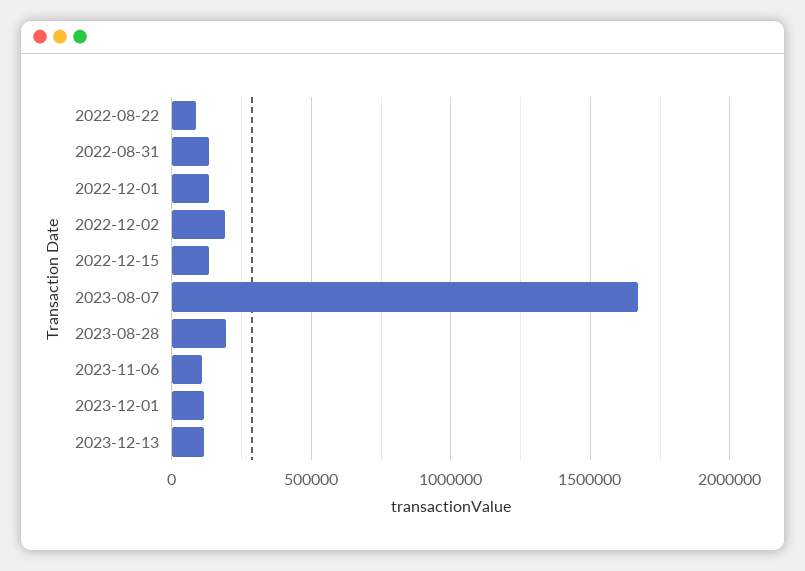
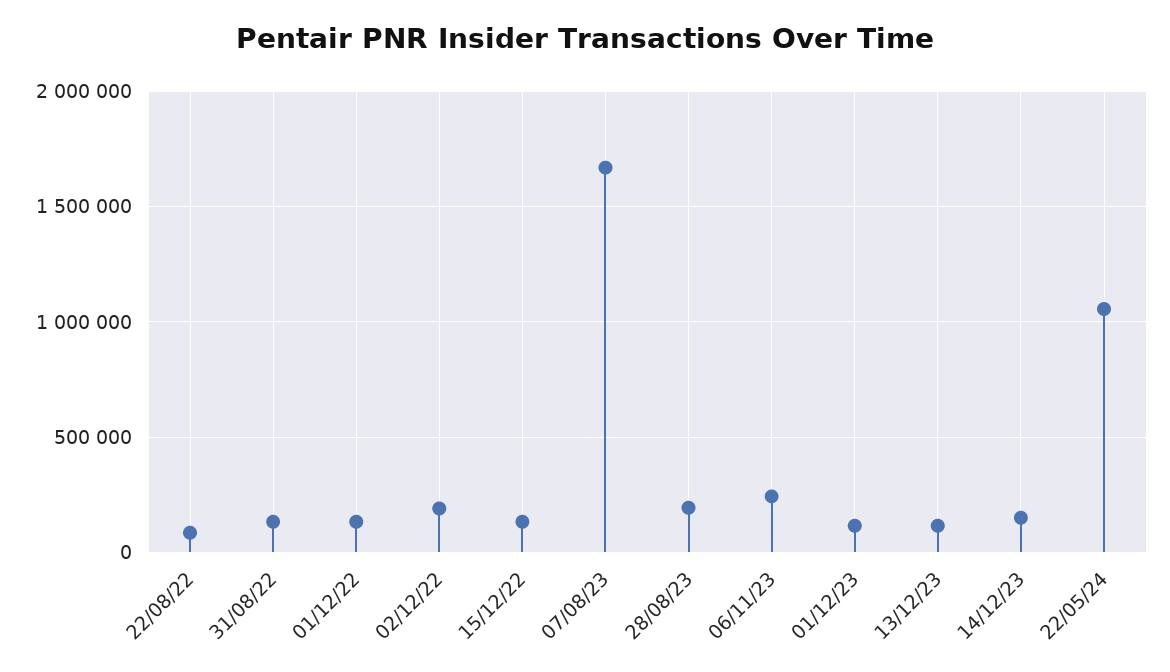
2023-11-06: 100000 -> 250000
14/12/23: none -> 150000
22/05/24: none -> 1050000

